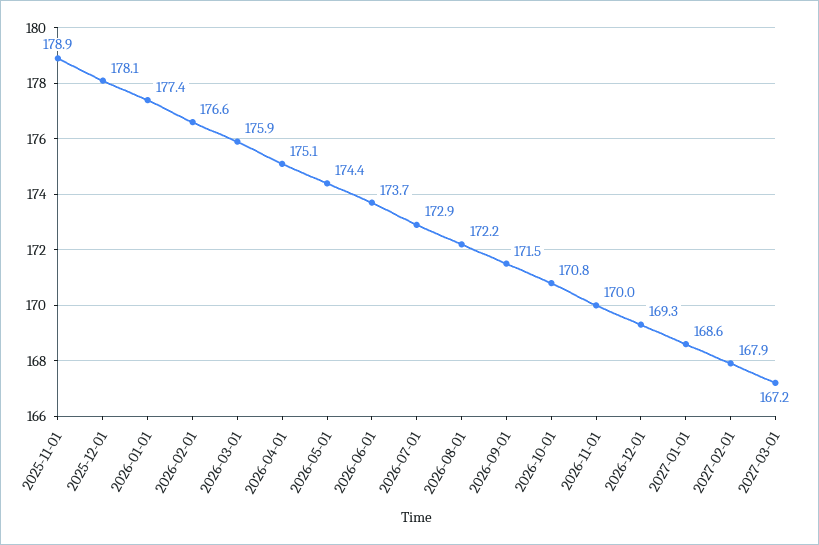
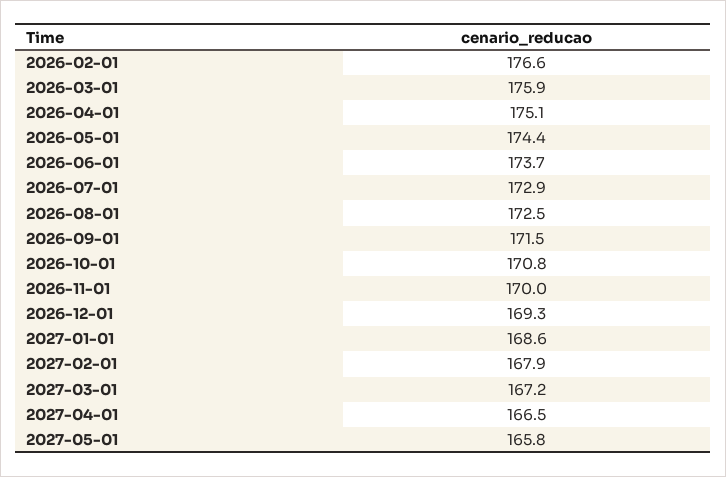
2025-11-01: 178.9 -> none
2025-12-01: 178.1 -> none
2026-01-01: 177.4 -> none
2026-08-01: 172.2 -> 172.5
2027-04-01: none -> 166.5
2027-05-01: none -> 165.8

